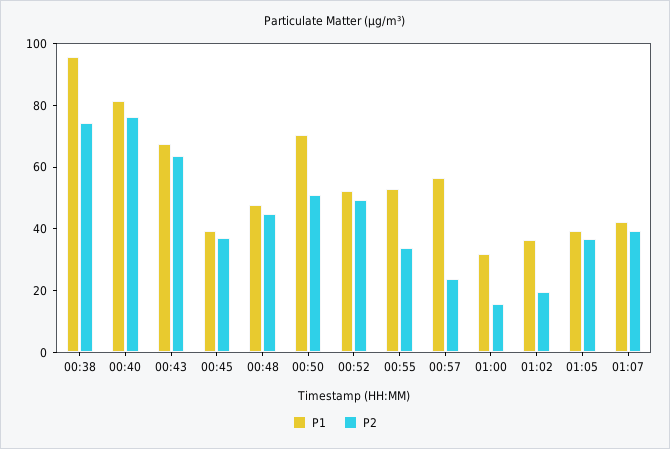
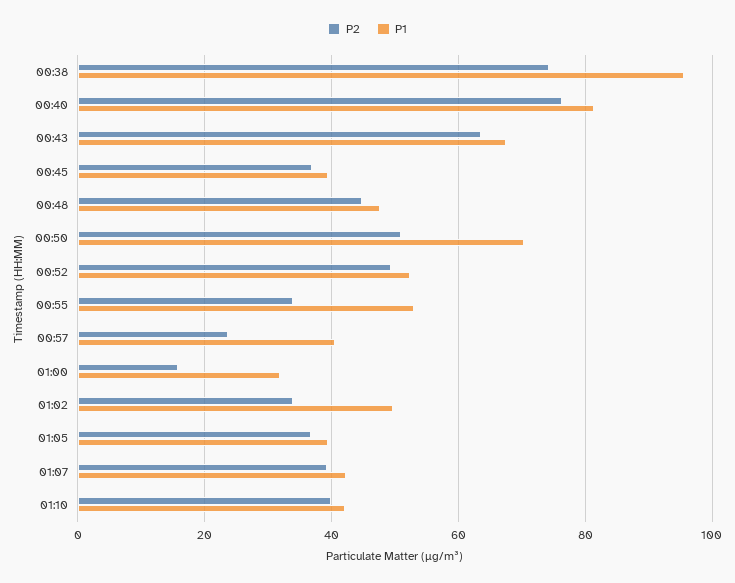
P1, 00:57: 55 -> 40
P1, 01:02: 35 -> 50
P2, 01:02: 20 -> 34
P2, 01:10: none -> 40
P1, 01:10: none -> 42

